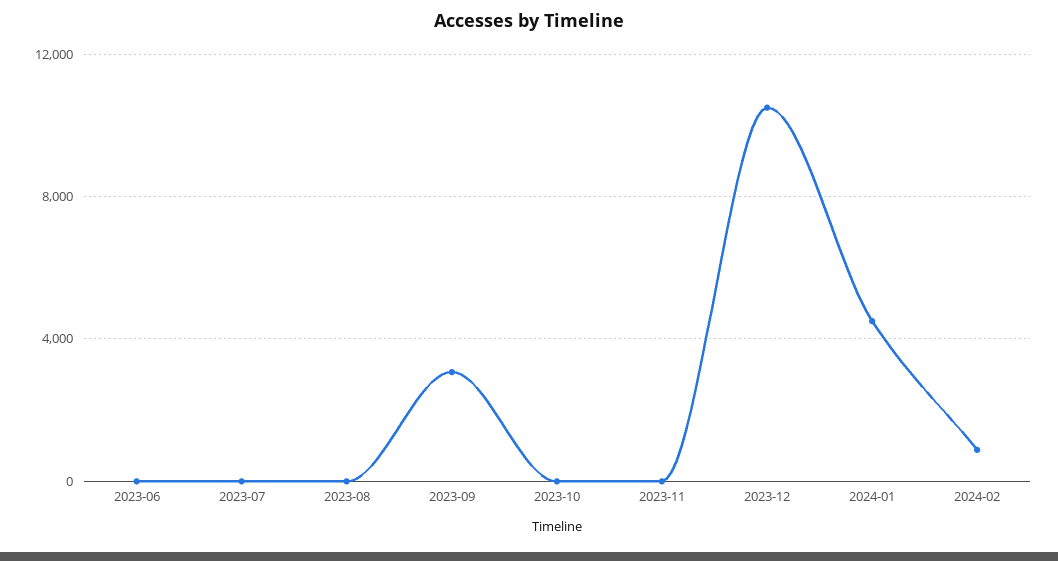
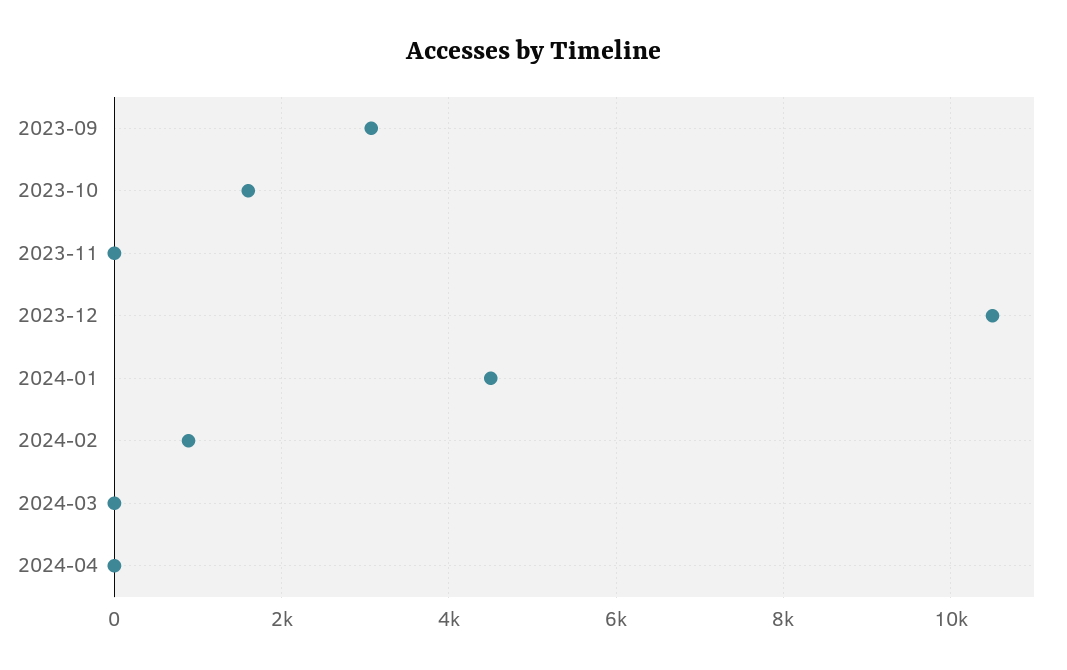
2023-06: 0 -> none
2023-07: 0 -> none
2023-08: 0 -> none
2023-10: 0 -> 1600
2024-03: none -> 0
2024-04: none -> 0

